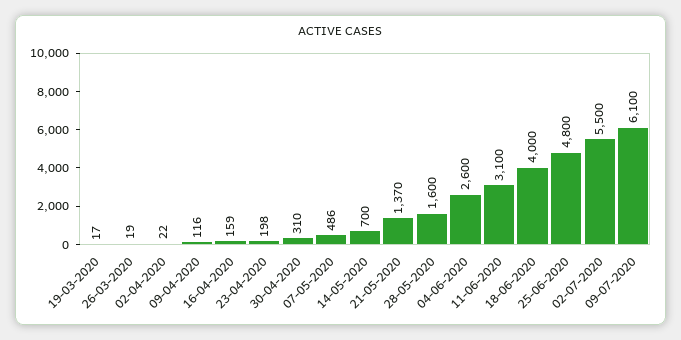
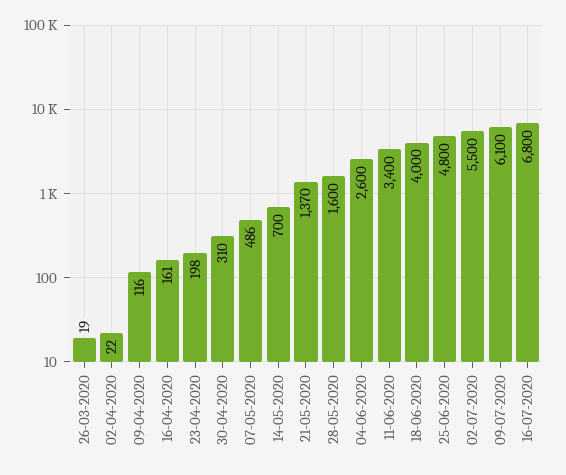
19-03-2020: 17 -> none
16-04-2020: 159 -> 161
11-06-2020: 3100 -> 3400
16-07-2020: none -> 6800

